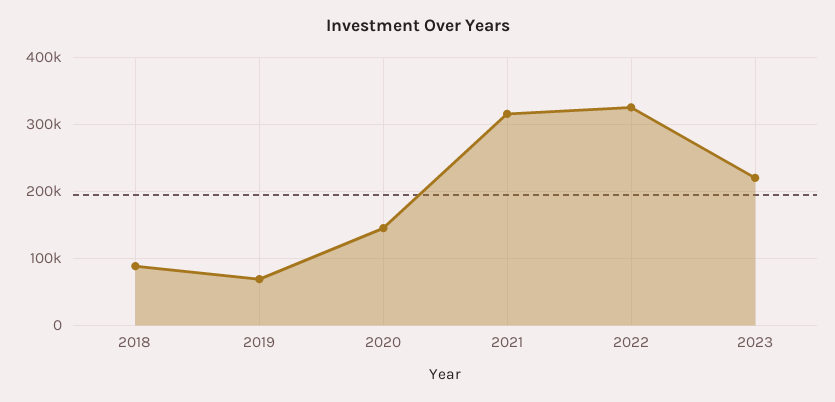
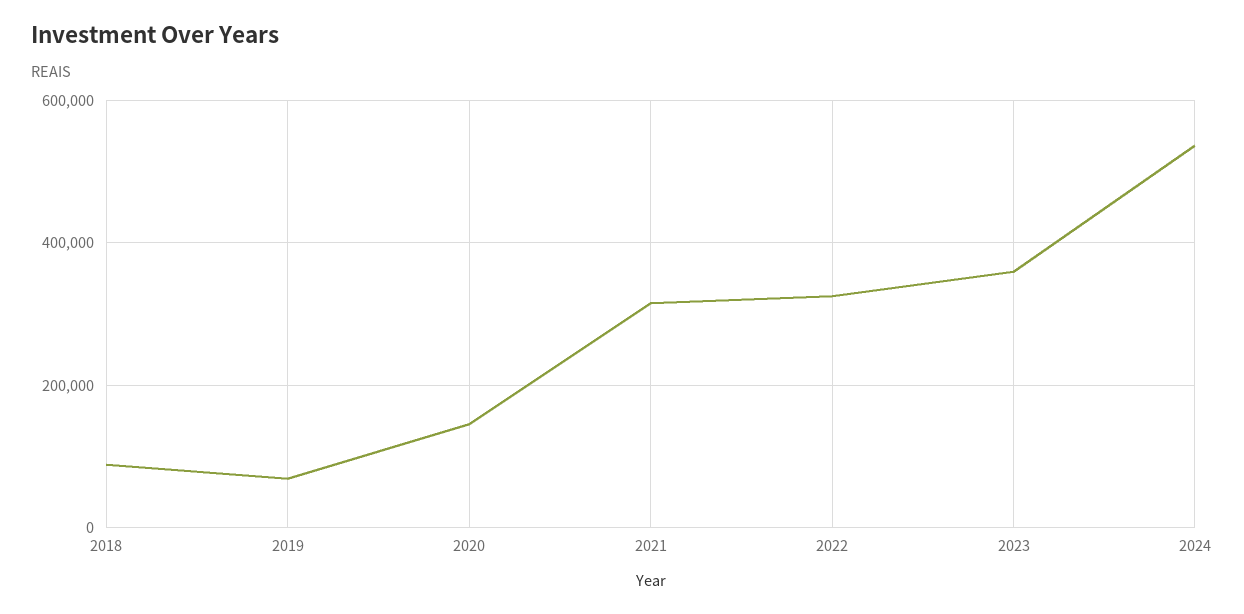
2023: 220000 -> 360000
2024: none -> 540000

